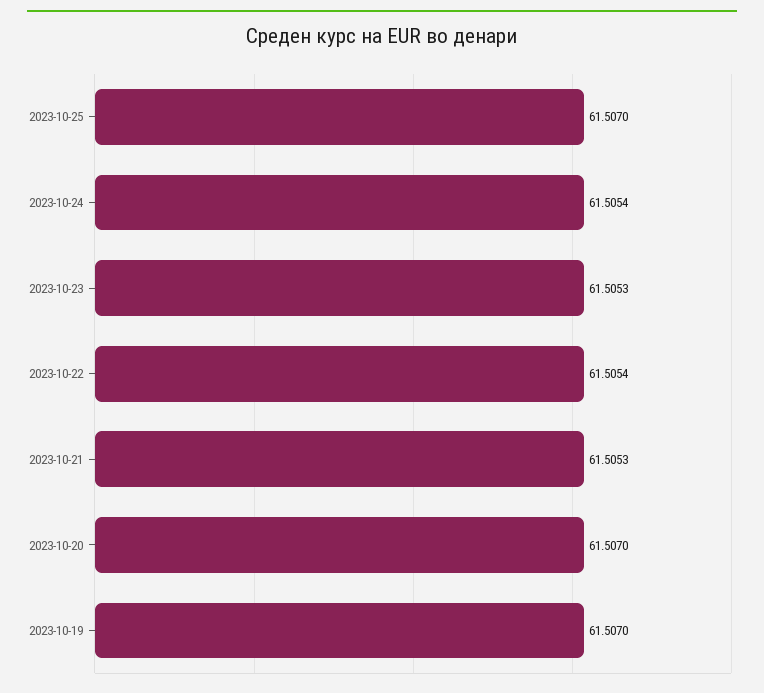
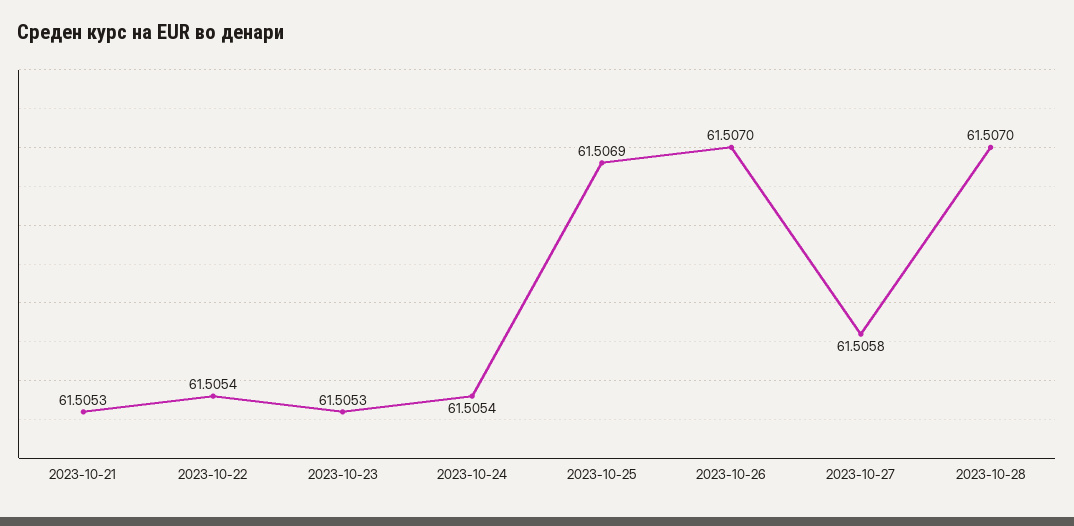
2023-10-25: 61.507 -> 61.5069
2023-10-20: 61.507 -> none
2023-10-19: 61.507 -> none
2023-10-26: none -> 61.507
2023-10-27: none -> 61.5058
2023-10-28: none -> 61.507

